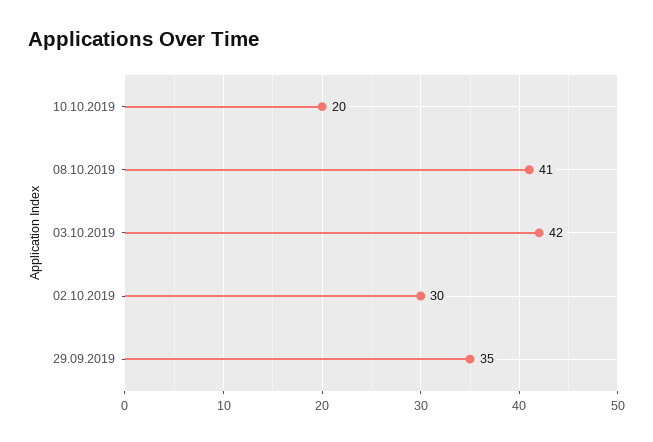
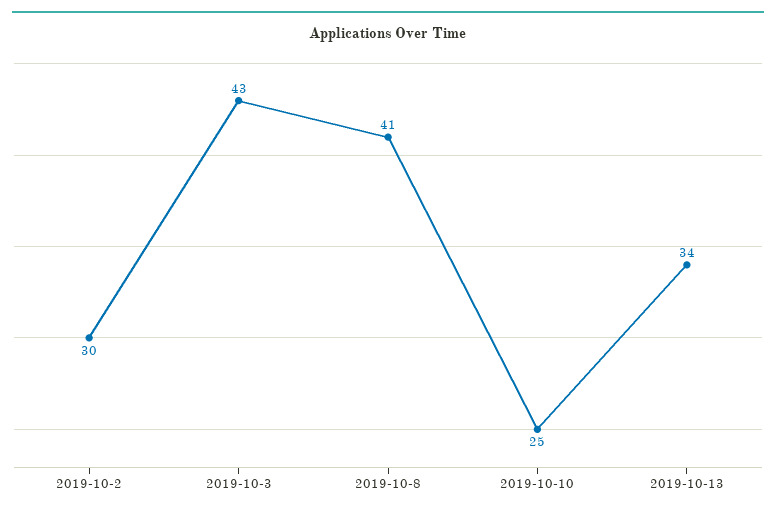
10.10.2019: 20 -> 25
03.10.2019: 42 -> 43
29.09.2019: 35 -> none
2019-10-13: none -> 34

